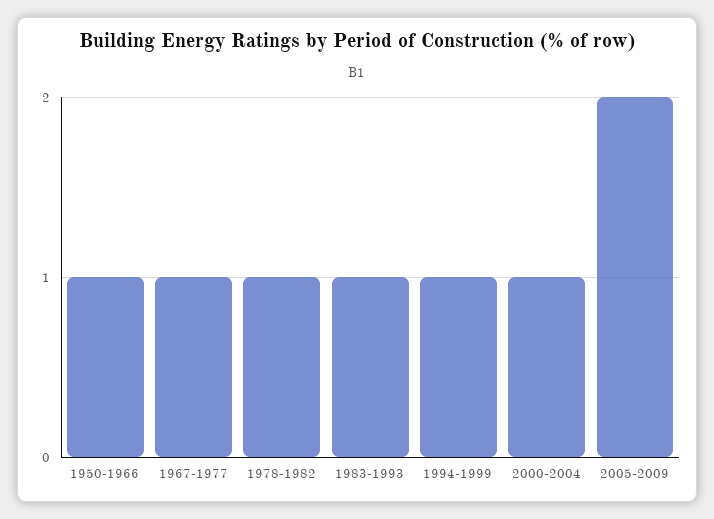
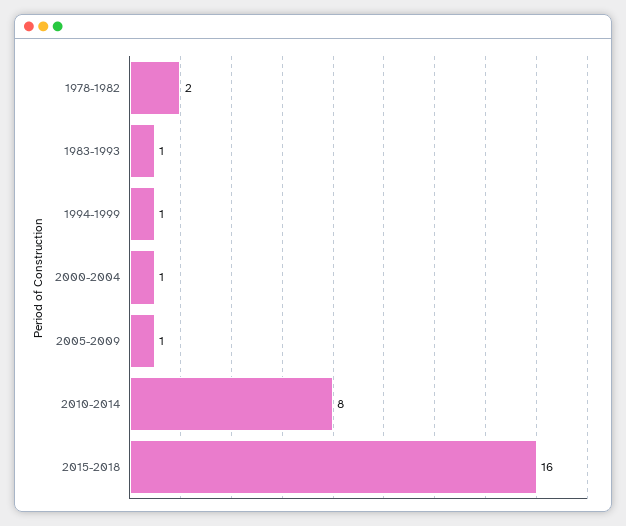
1950-1966: 1 -> none
1967-1977: 1 -> none
1978-1982: 1 -> 2
2005-2009: 2 -> 1
2010-2014: none -> 8
2015-2018: none -> 16

